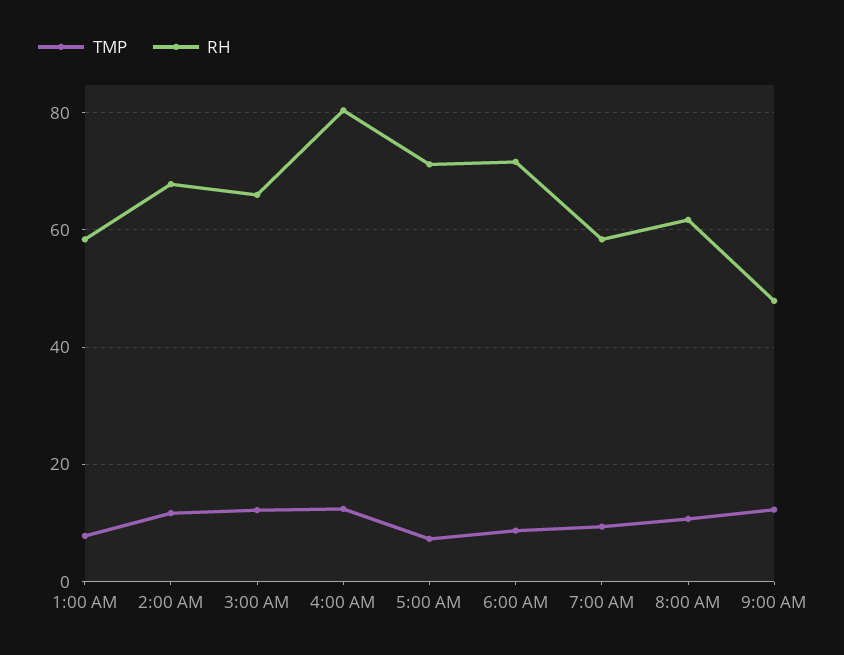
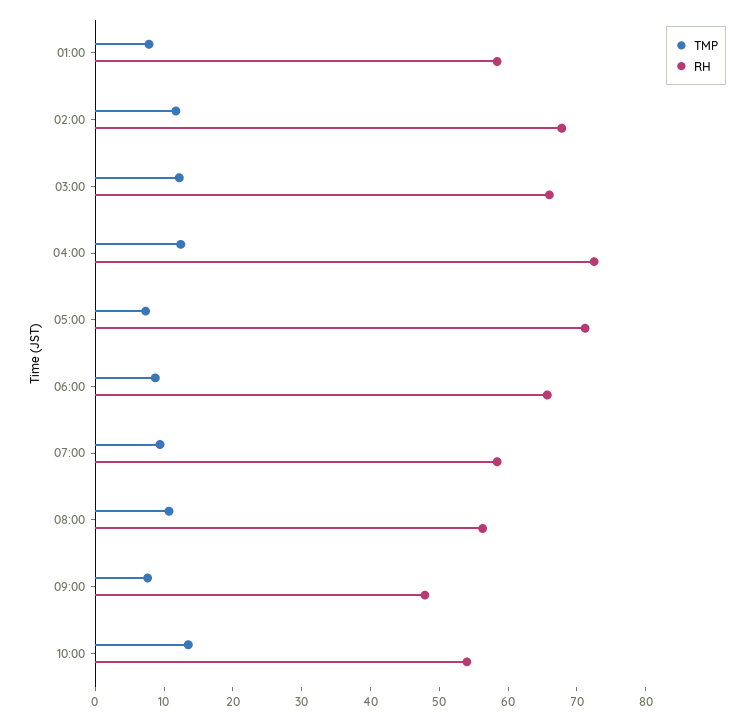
RH, 4:00 AM: 80 -> 72
RH, 6:00 AM: 72 -> 66
RH, 8:00 AM: 62 -> 56
TMP, 9:00 AM: 12 -> 8
TMP, 10:00: none -> 14
RH, 10:00: none -> 54

